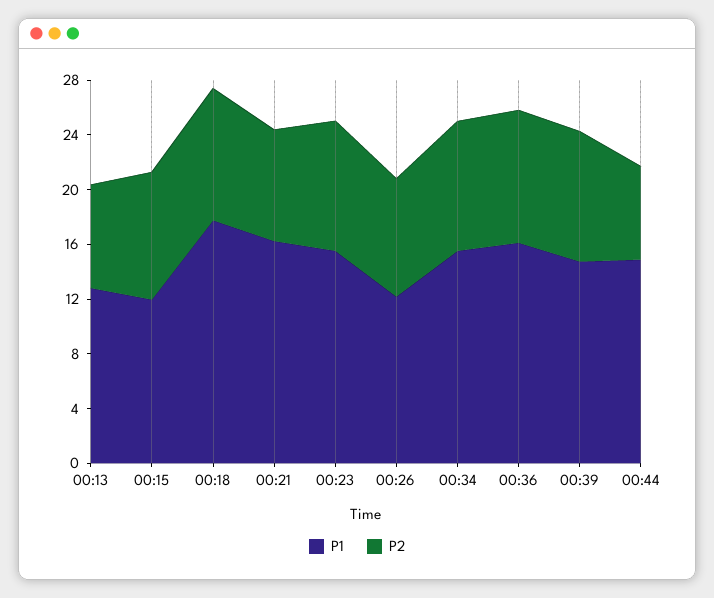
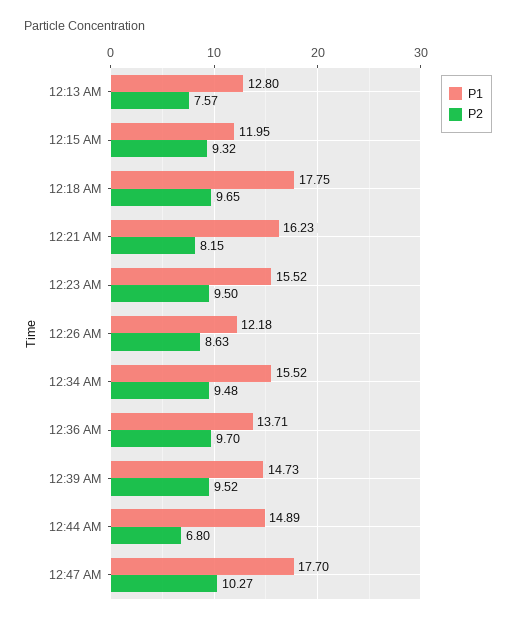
P1, 00:36: 16 -> 13.71
P1, 12:47 AM: none -> 17.7
P2, 12:47 AM: none -> 10.27

